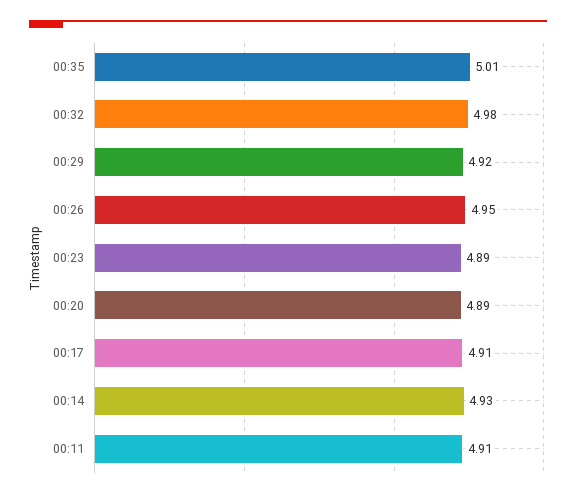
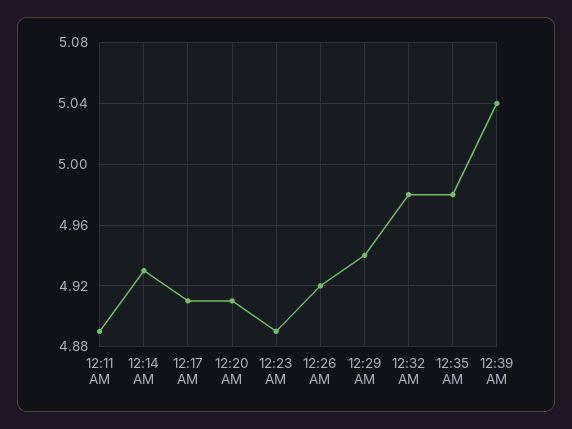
00:35: 5.01 -> 4.98
00:29: 4.92 -> 4.94
00:26: 4.95 -> 4.92
00:20: 4.89 -> 4.91
00:11: 4.91 -> 4.89
12:39 AM: none -> 5.04

